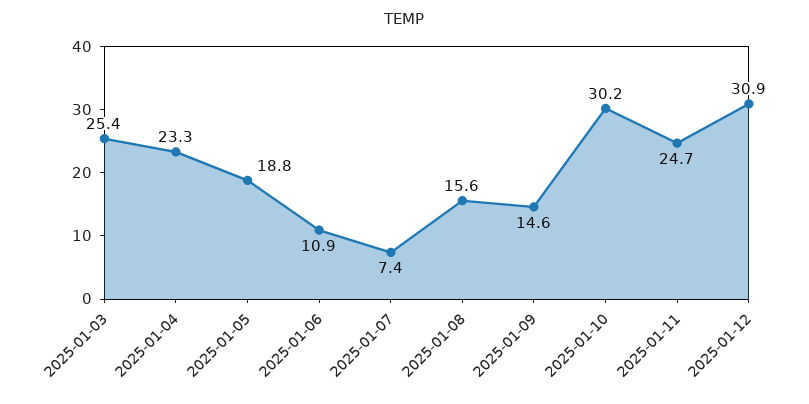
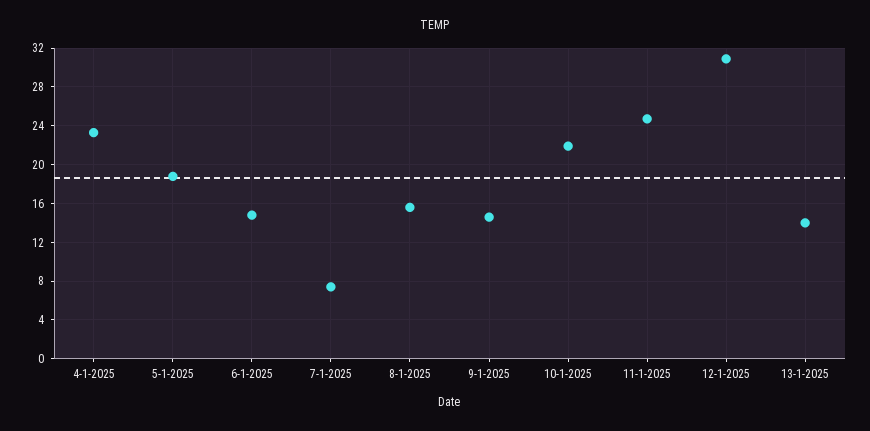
2025-01-03: 25.4 -> none
2025-01-06: 10.9 -> 15
2025-01-10: 30.2 -> 22
13-1-2025: none -> 14

